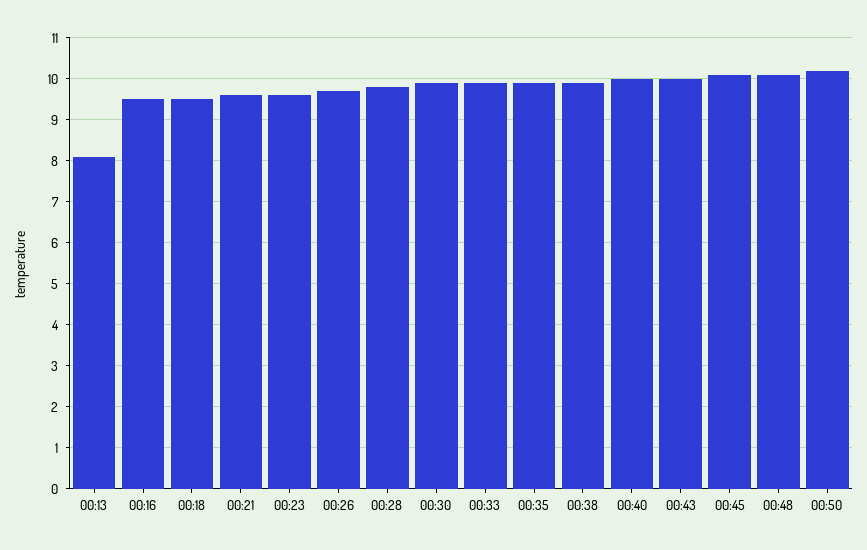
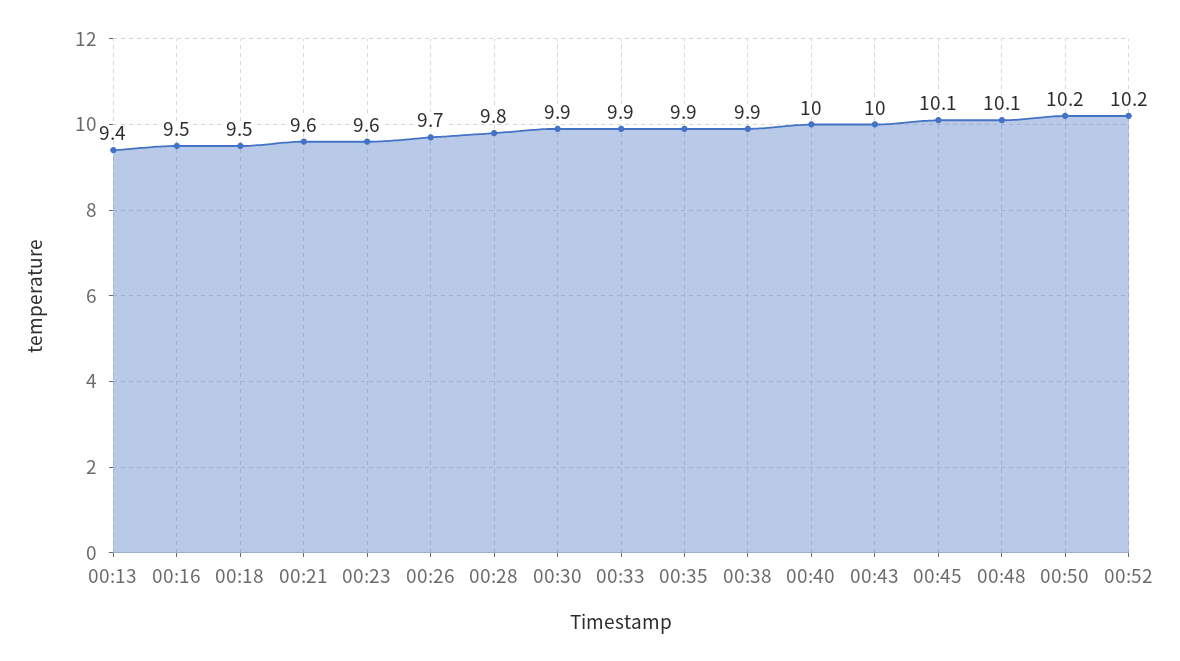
00:13: 8 -> 9.4
00:52: none -> 10.2

